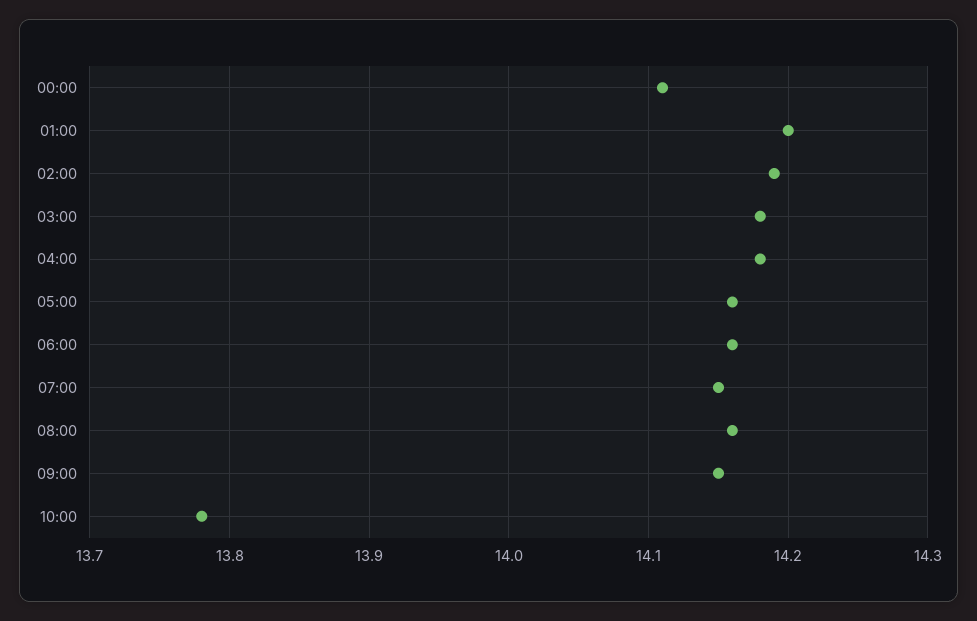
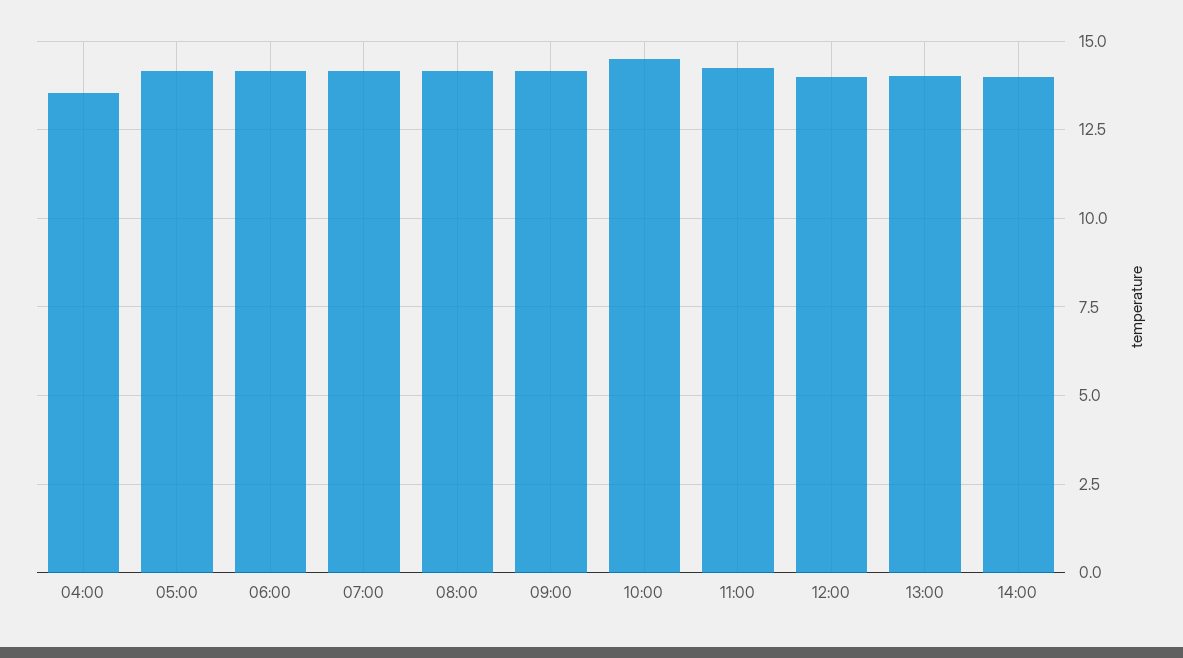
00:00: 14.11 -> none
01:00: 14.2 -> none
02:00: 14.19 -> none
03:00: 14.18 -> none
04:00: 14.18 -> 13.5
10:00: 13.78 -> 14.5
11:00: none -> 14.25
12:00: none -> 14
13:00: none -> 14
14:00: none -> 14

